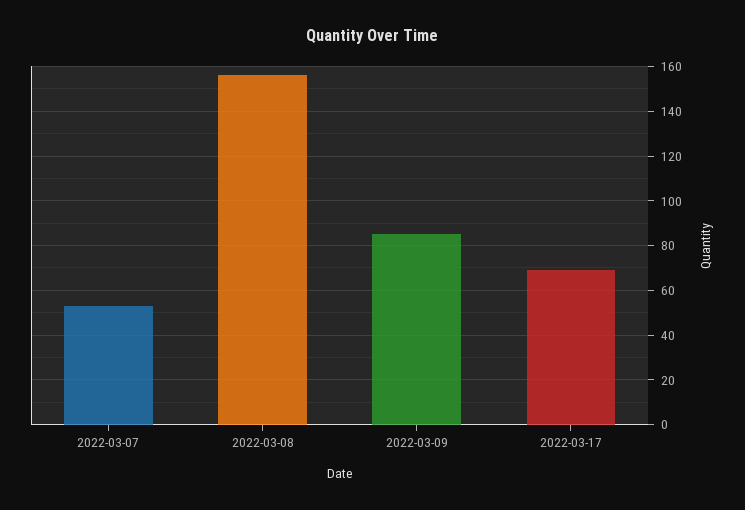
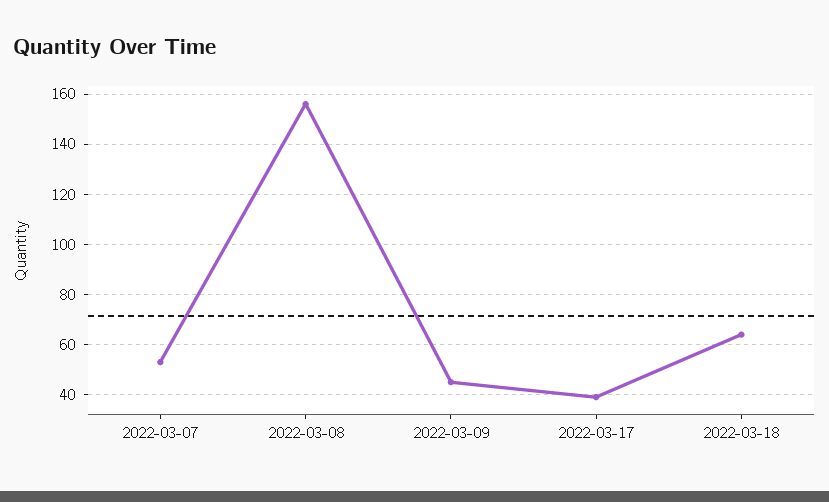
2022-03-09: 85 -> 45
2022-03-17: 70 -> 40
2022-03-18: none -> 65

